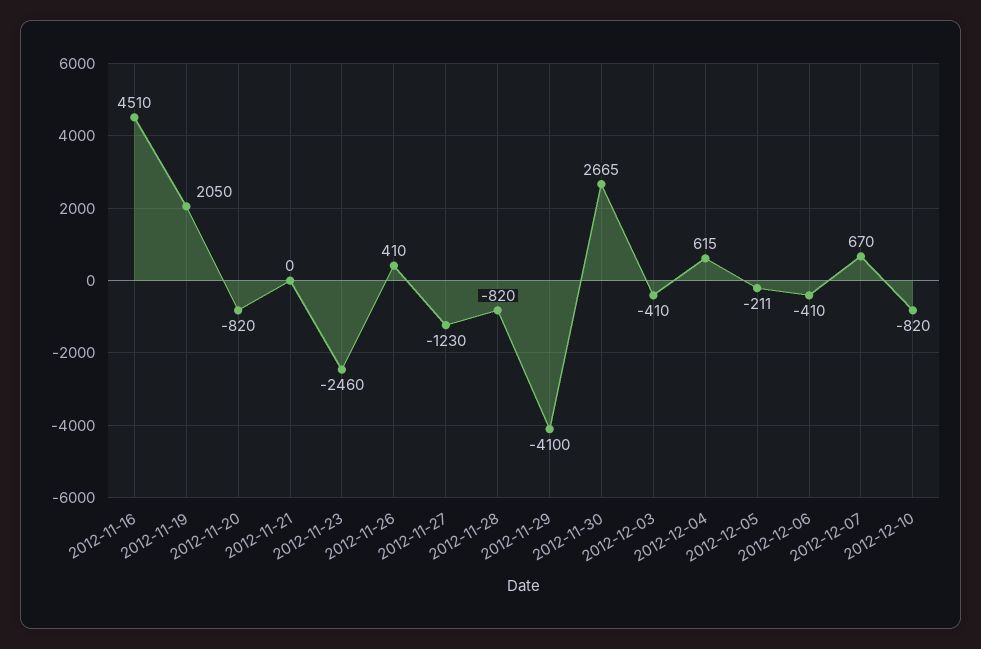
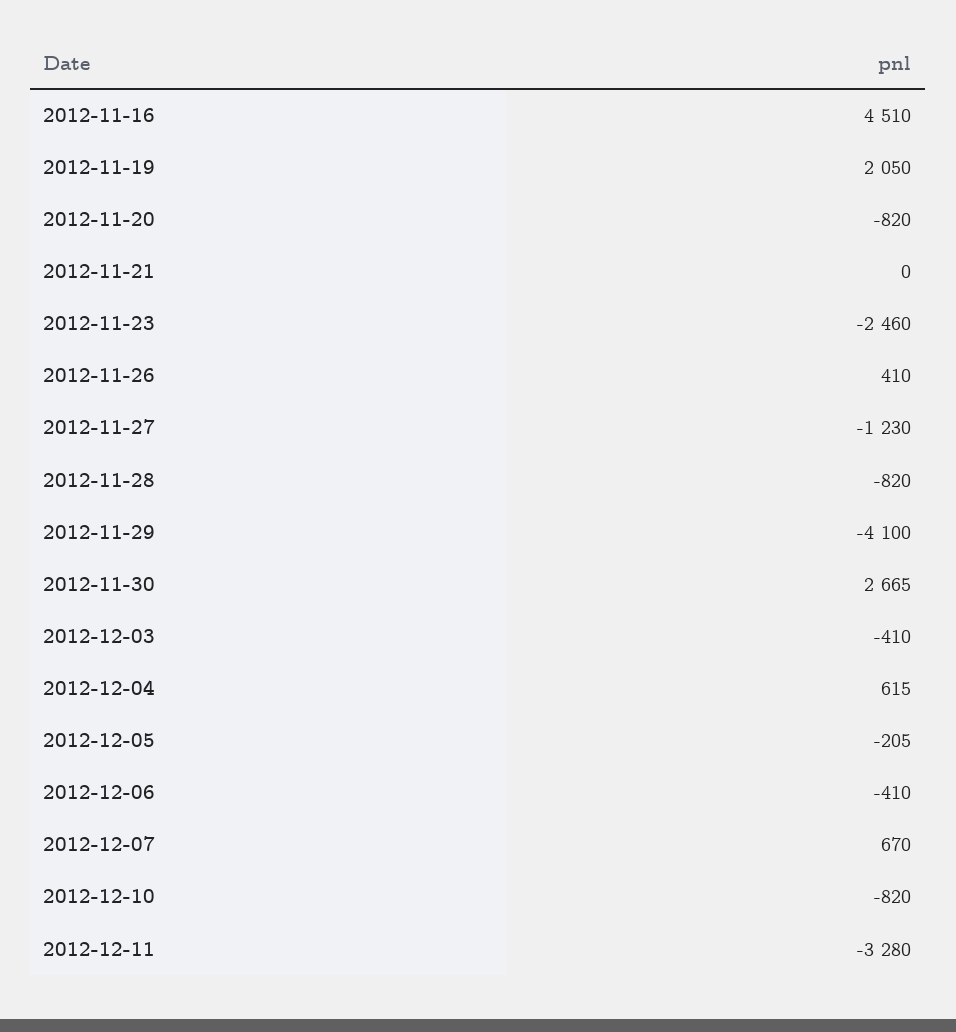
2012-12-05: -211 -> -205
2012-12-11: none -> -3280

